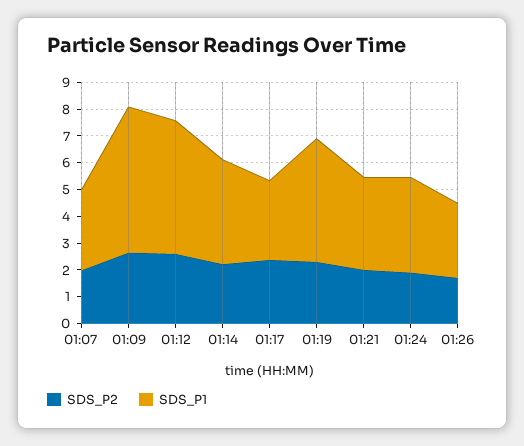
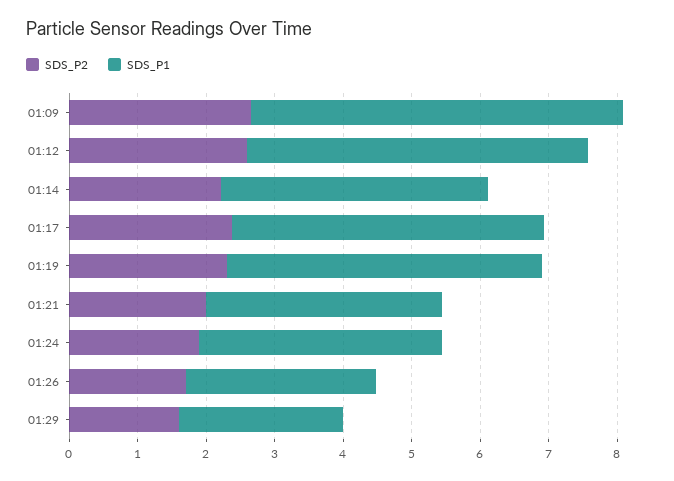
SDS_P2, 01:07: 2 -> none
SDS_P1, 01:07: 3 -> none
SDS_P1, 01:17: 3 -> 4.6
SDS_P2, 01:29: none -> 1.6
SDS_P1, 01:29: none -> 2.4

